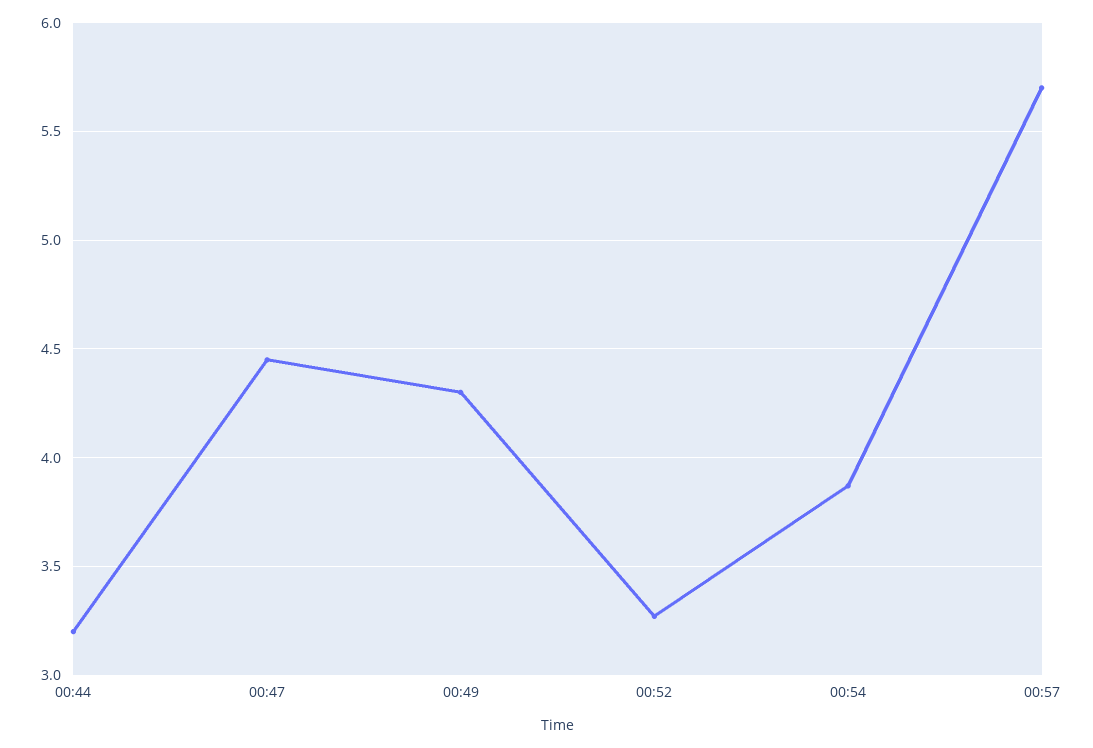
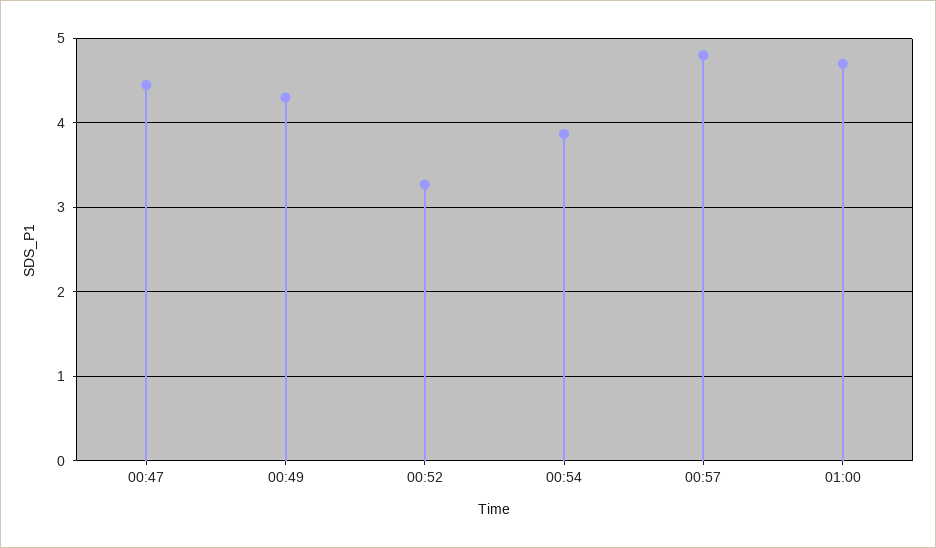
00:44: 3.2 -> none
00:57: 5.7 -> 4.8
01:00: none -> 4.7

